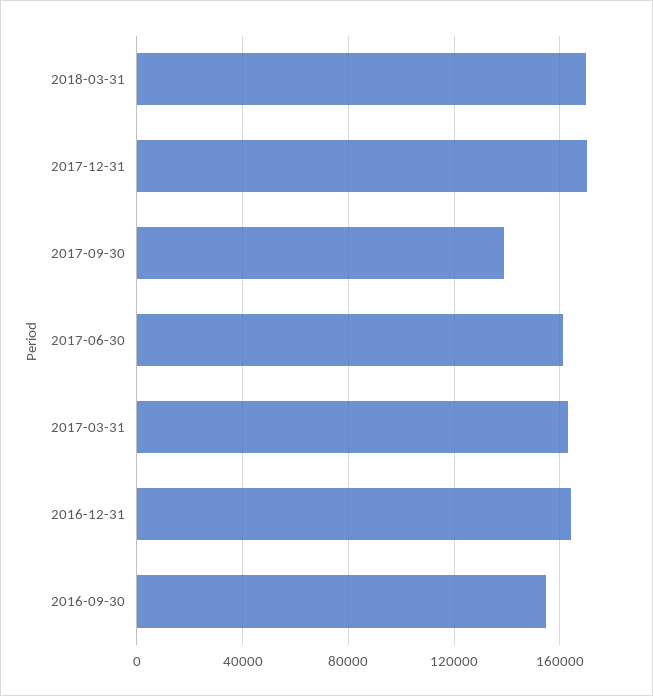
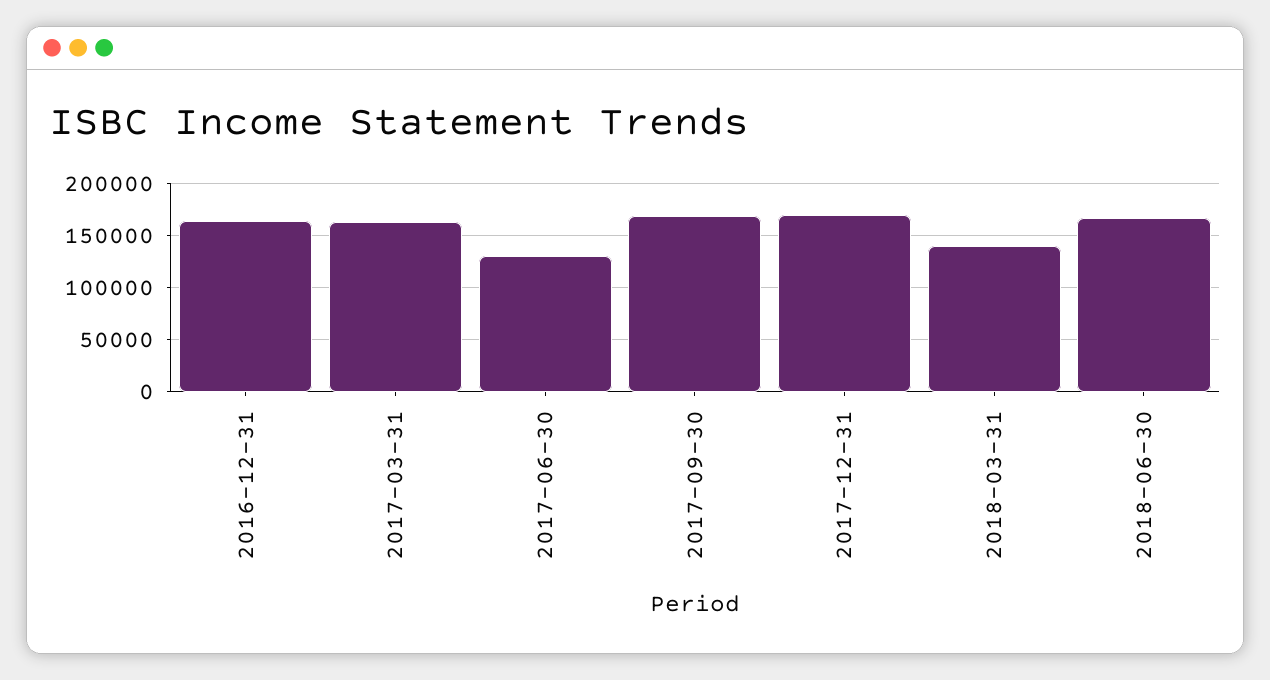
2018-03-31: 170000 -> 140000
2017-09-30: 140000 -> 170000
2017-06-30: 160000 -> 130000
2016-09-30: 155000 -> none
2018-06-30: none -> 170000

